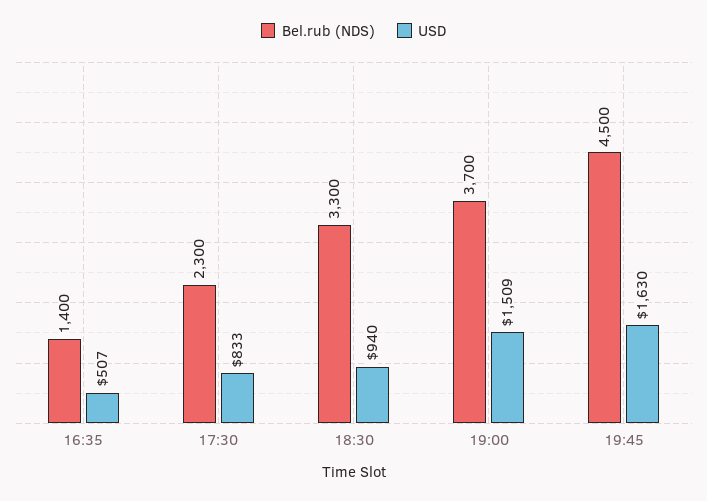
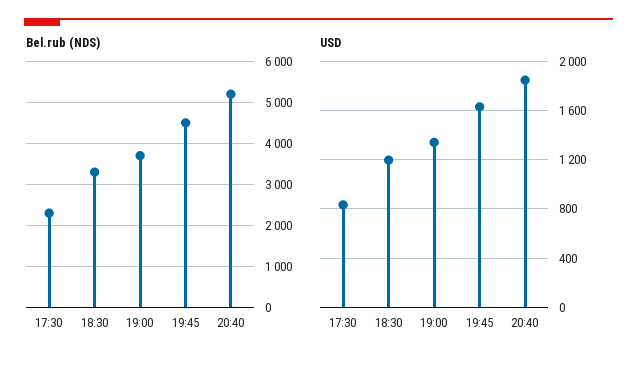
Bel.rub (NDS), 16:35: 1400 -> none
USD, 16:35: 507 -> none
USD, 18:30: 940 -> 1200
USD, 19:00: 1509 -> 1350
Bel.rub (NDS), 20:40: none -> 5200
USD, 20:40: none -> 1850

